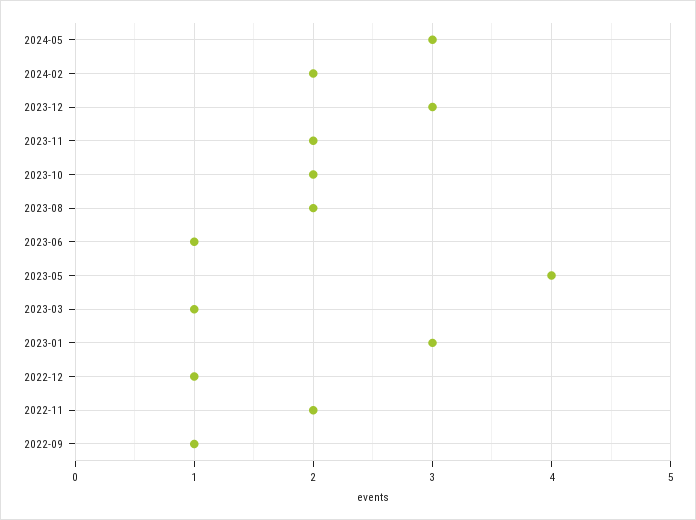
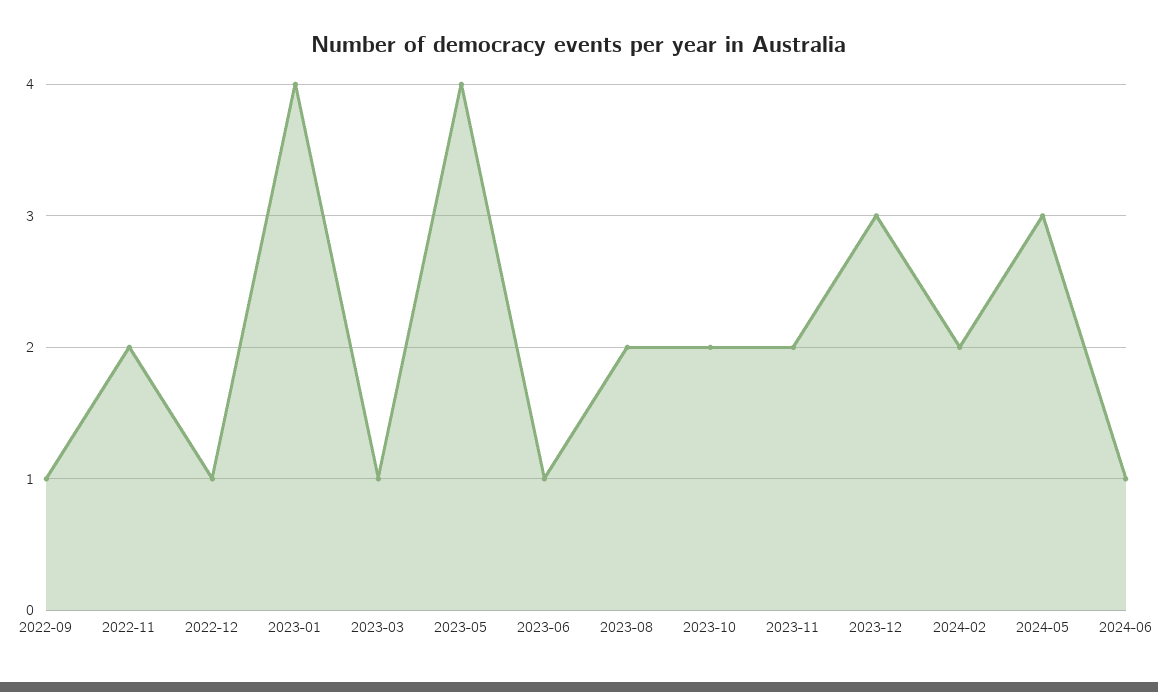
2023-01: 3 -> 4
2024-06: none -> 1

